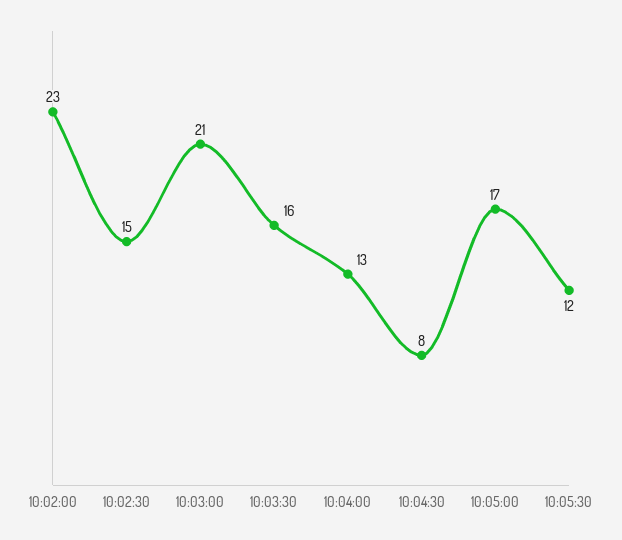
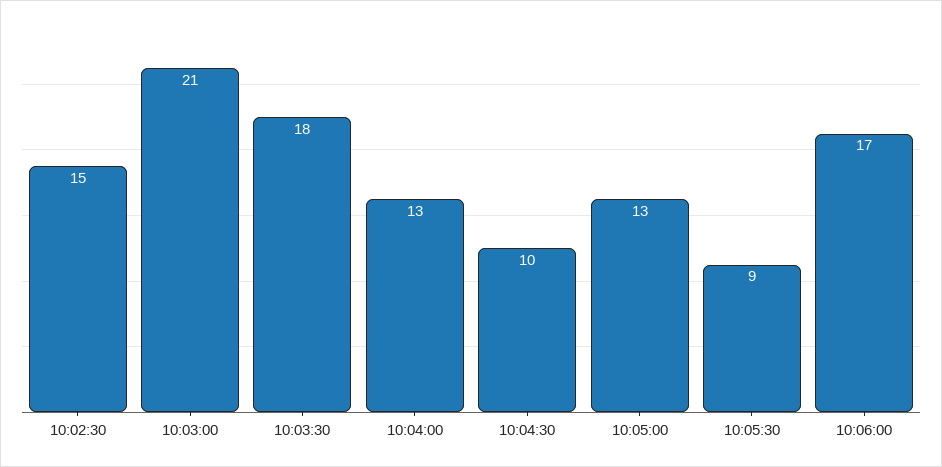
10:02:00: 23 -> none
10:03:30: 16 -> 18
10:04:30: 8 -> 10
10:05:00: 17 -> 13
10:05:30: 12 -> 9
10:06:00: none -> 17

